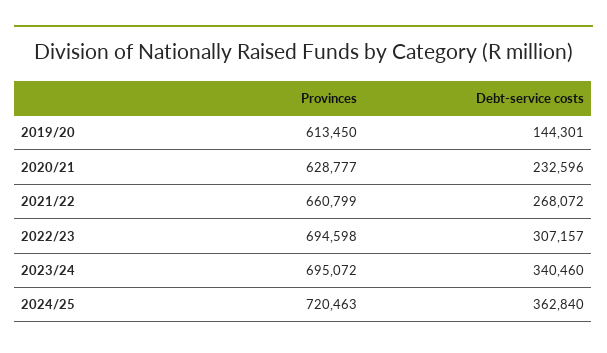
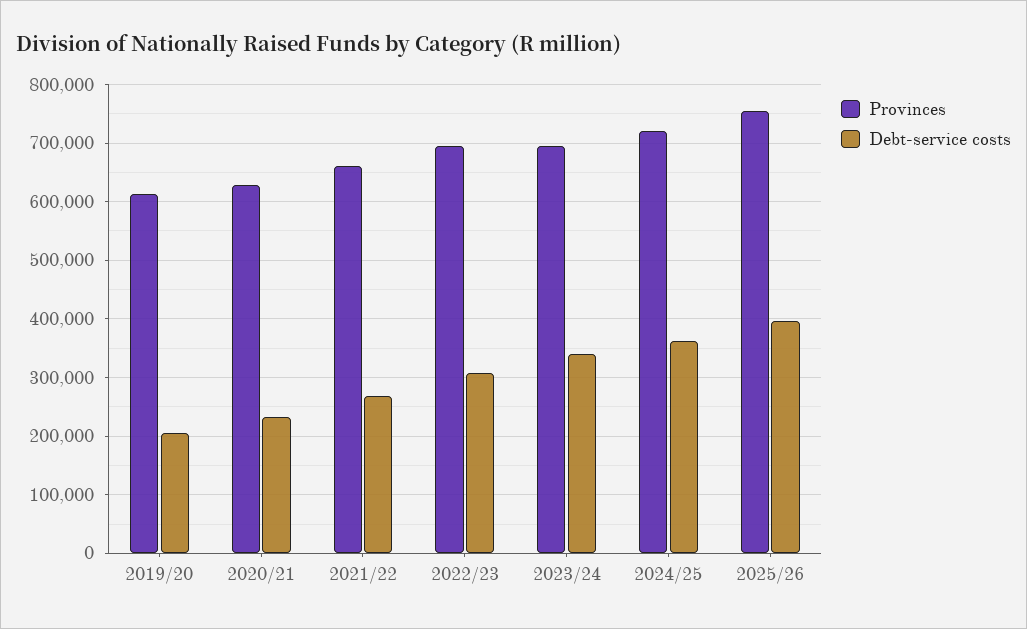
Debt-service costs, 2019/20: 144301 -> 200000
Provinces, 2025/26: none -> 760000
Debt-service costs, 2025/26: none -> 400000

